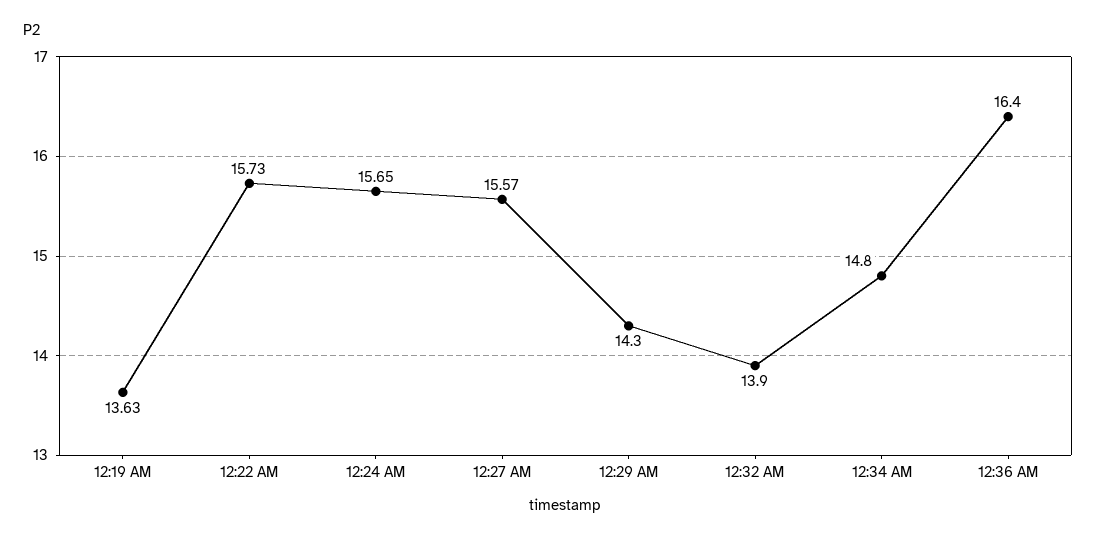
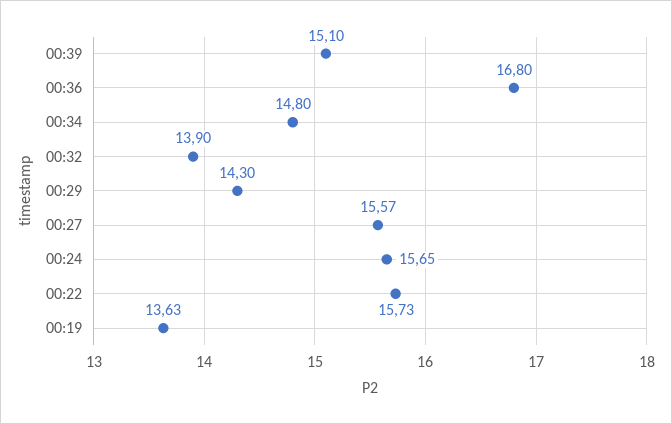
12:36 AM: 16.4 -> 16.8
00:39: none -> 15.1

